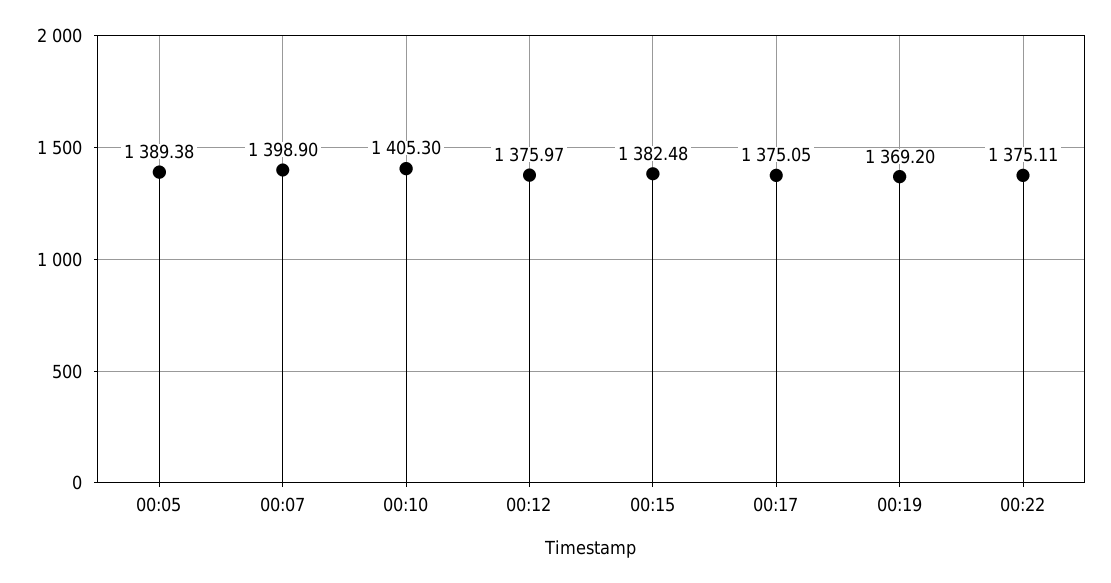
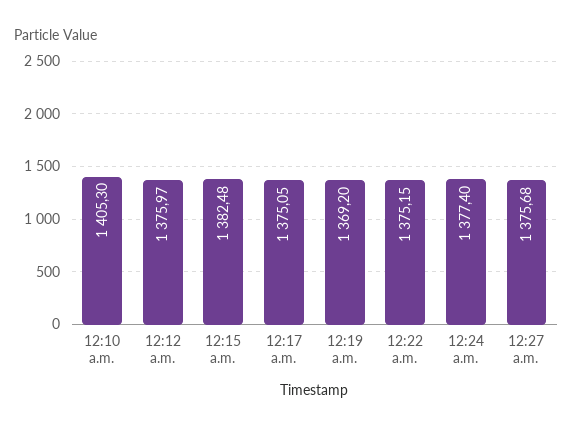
00:05: 1389.38 -> none
00:07: 1398.9 -> none
00:22: 1375.11 -> 1375.15
12:24 a.m.: none -> 1377.4
12:27 a.m.: none -> 1375.68

